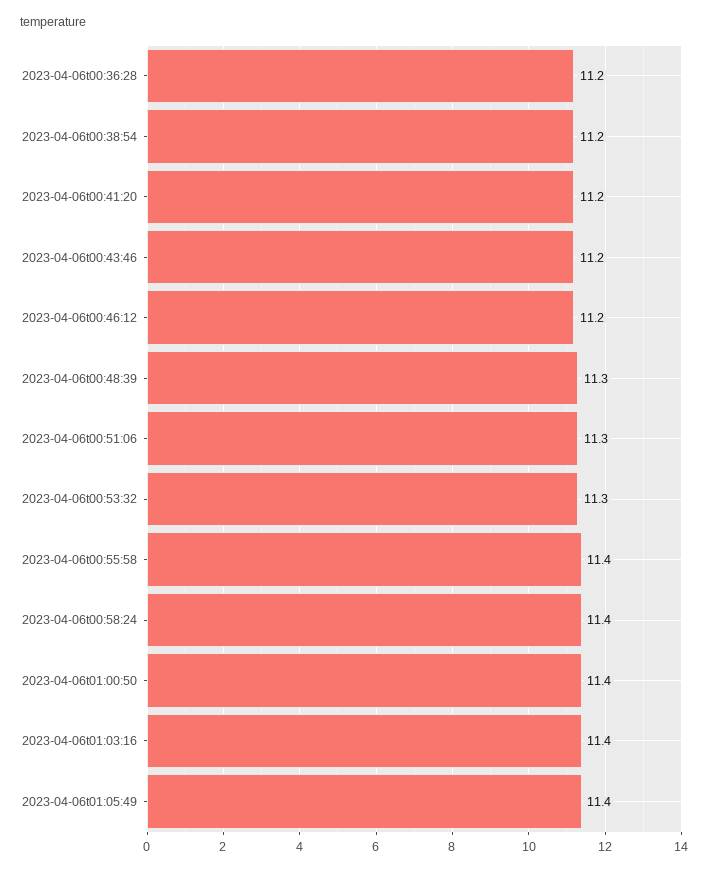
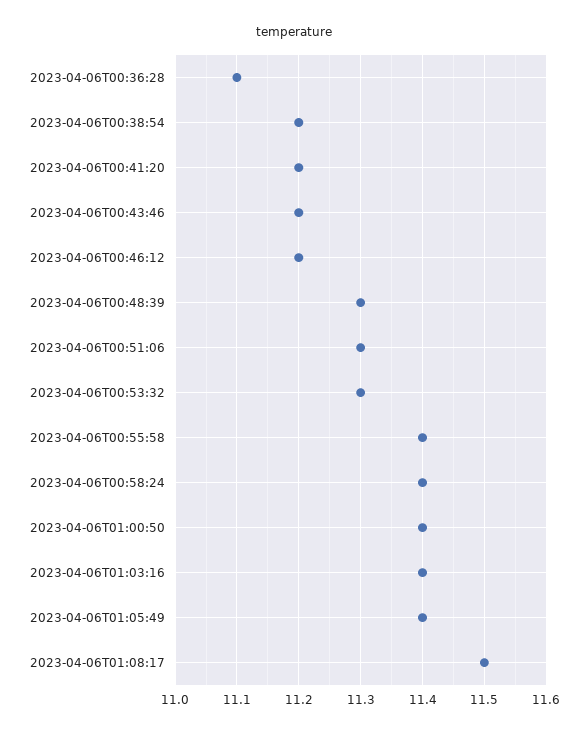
2023-04-06t00:36:28: 11.2 -> 11.1
2023-04-06T01:08:17: none -> 11.5

